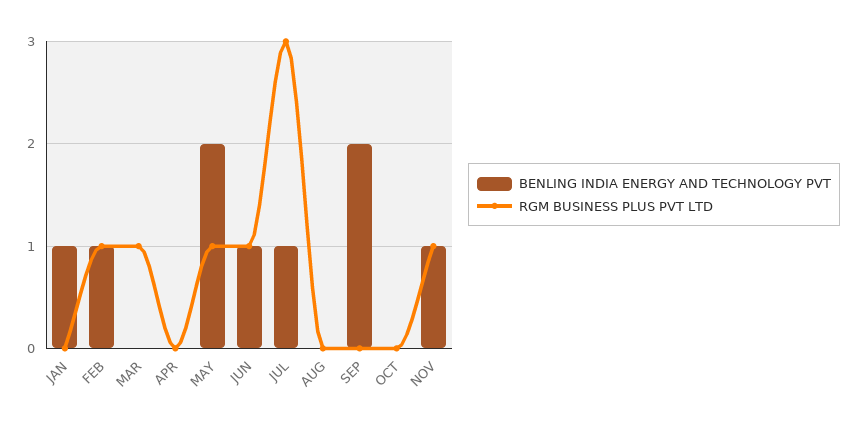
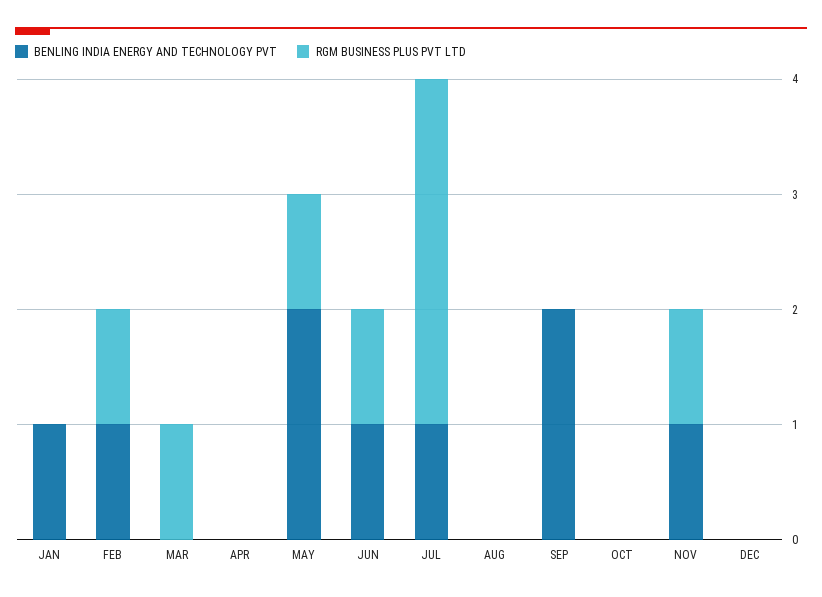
BENLING INDIA ENERGY AND TECHNOLOGY PVT, DEC: none -> 0
RGM BUSINESS PLUS PVT LTD, DEC: none -> 0

